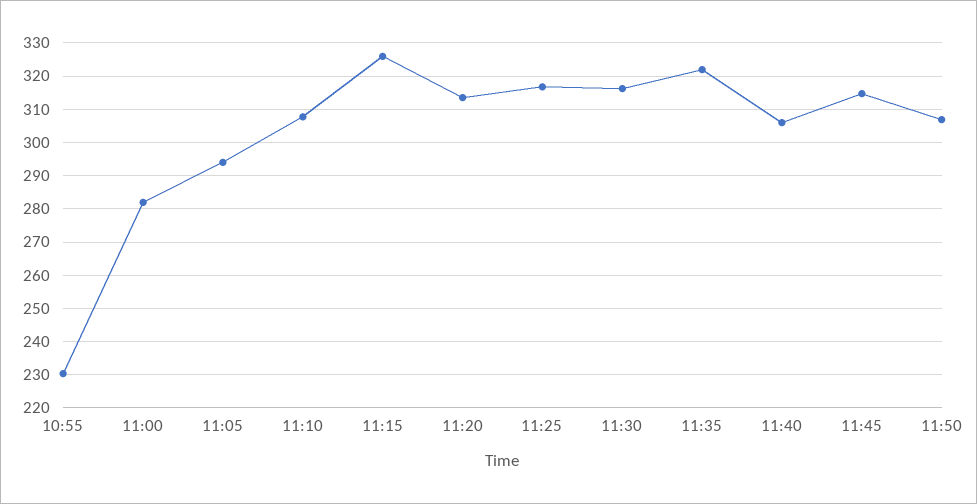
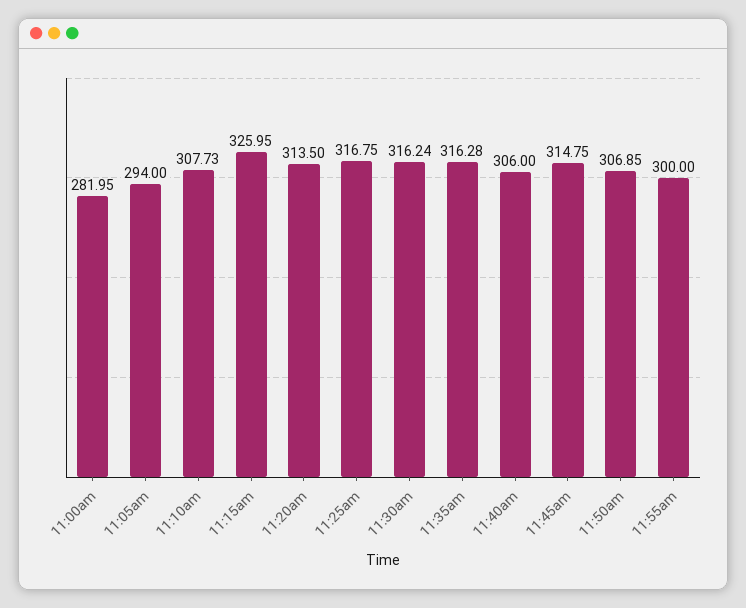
10:55: 230 -> none
11:35: 322 -> 316.28
11:55am: none -> 300

